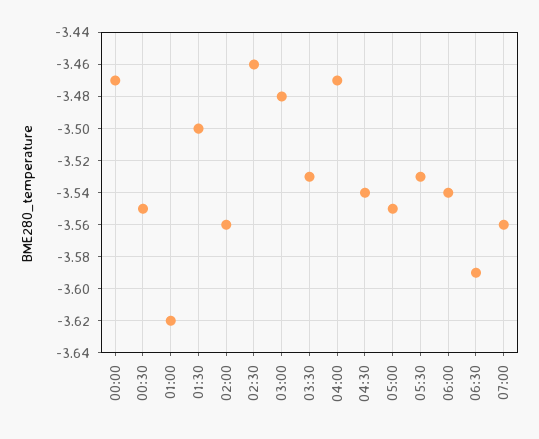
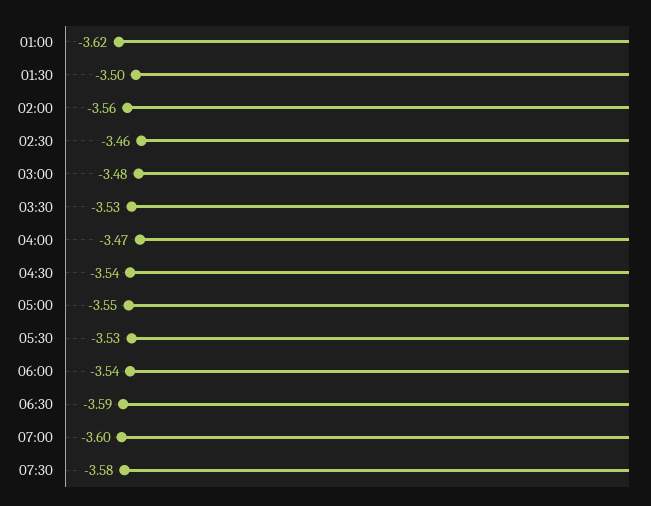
00:00: -3.47 -> none
00:30: -3.55 -> none
07:00: -3.56 -> -3.6
07:30: none -> -3.58

